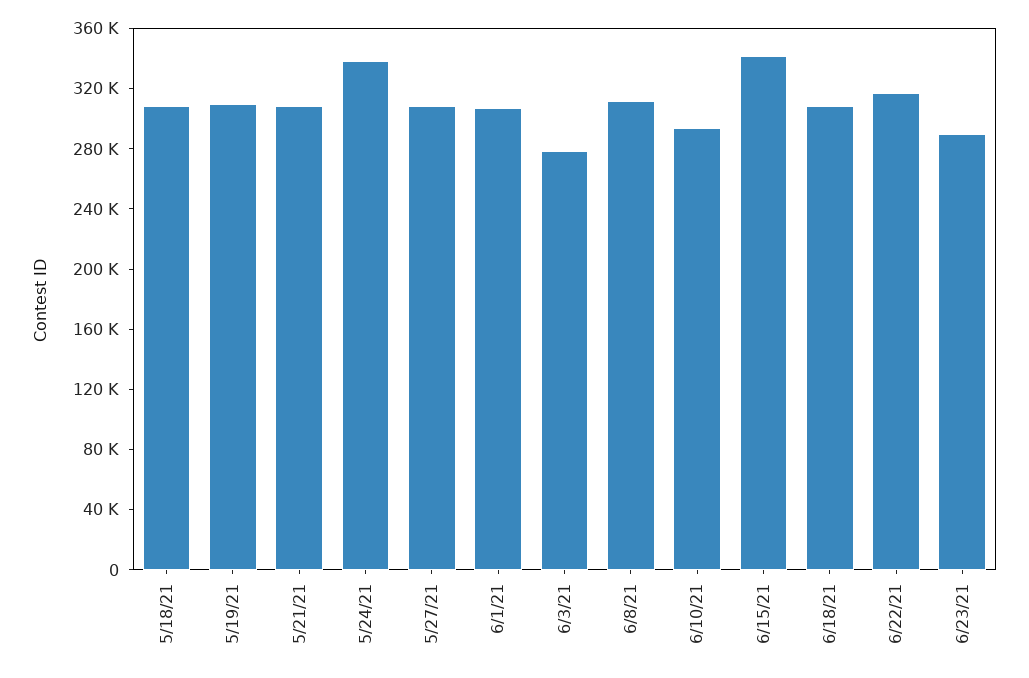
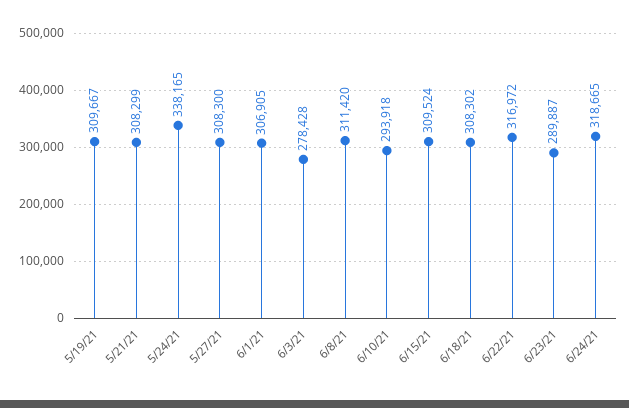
5/18/21: 310000 -> none
6/15/21: 340000 -> 309524
6/24/21: none -> 318665

